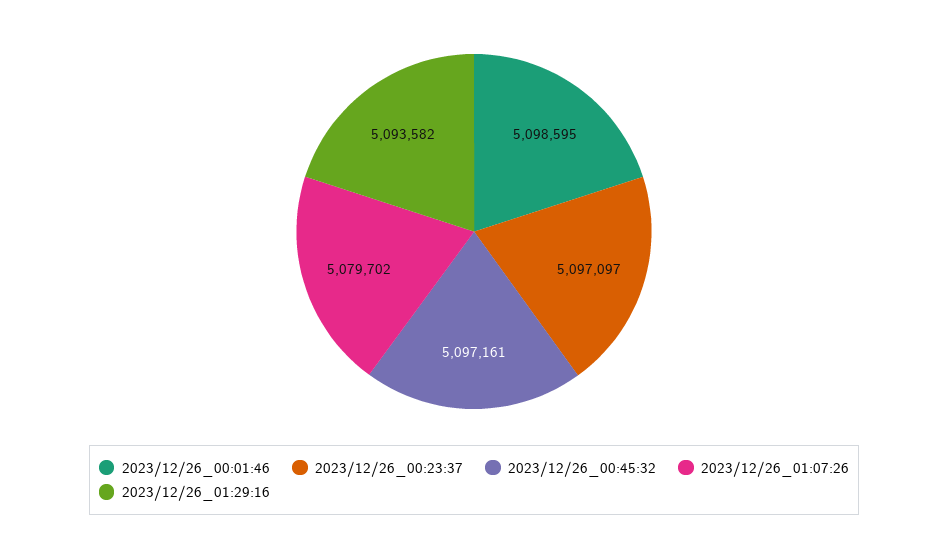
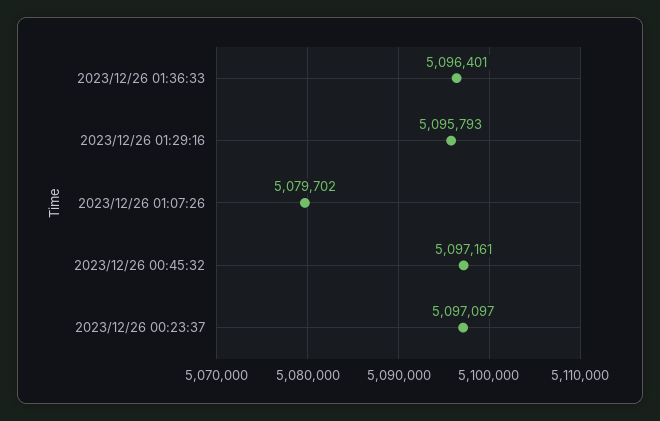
2023/12/26_00:01:46: 5098595 -> none
2023/12/26_01:29:16: 5093582 -> 5095793
2023/12/26 01:36:33: none -> 5096401

